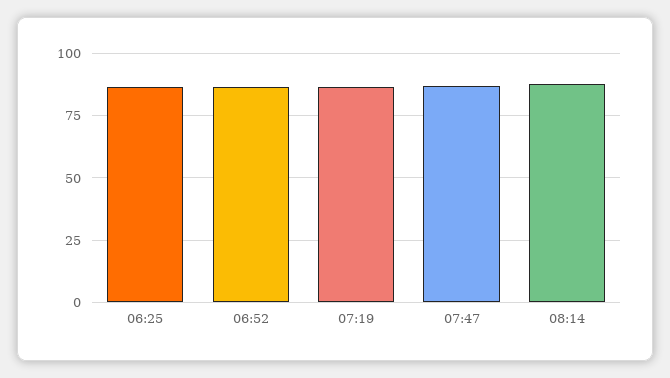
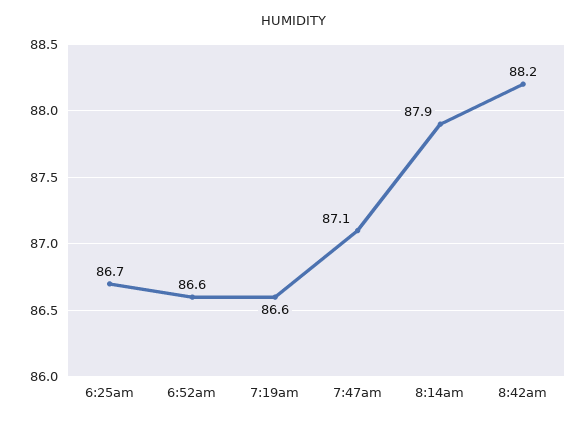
8:42am: none -> 88.2

